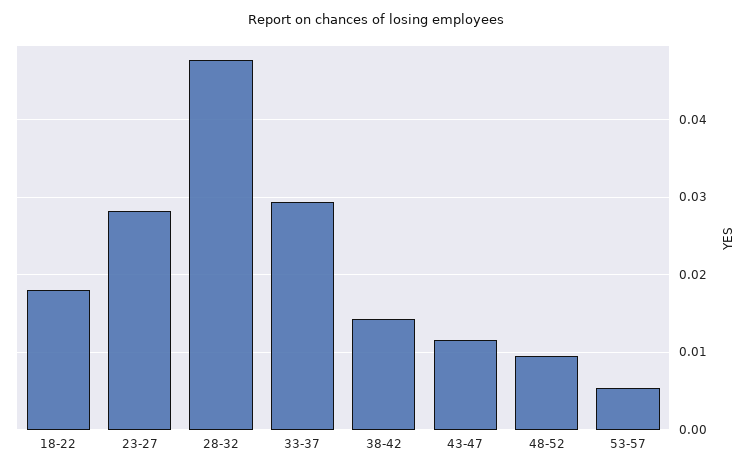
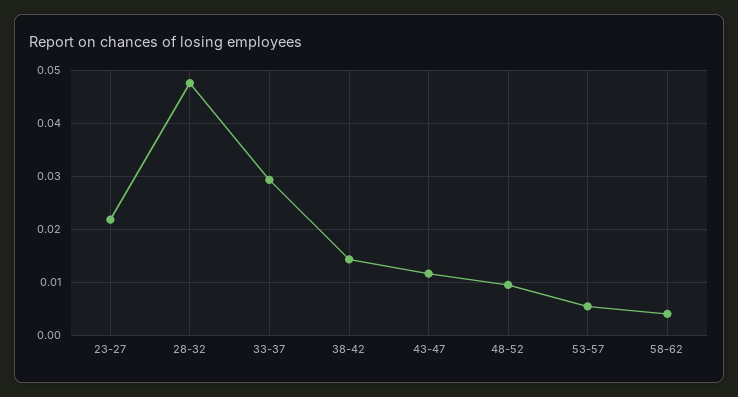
18-22: 0.018 -> none
23-27: 0.028 -> 0.022
58-62: none -> 0.004

